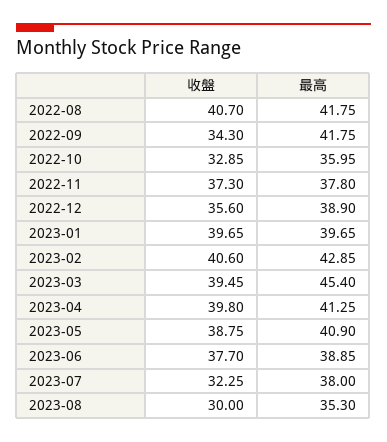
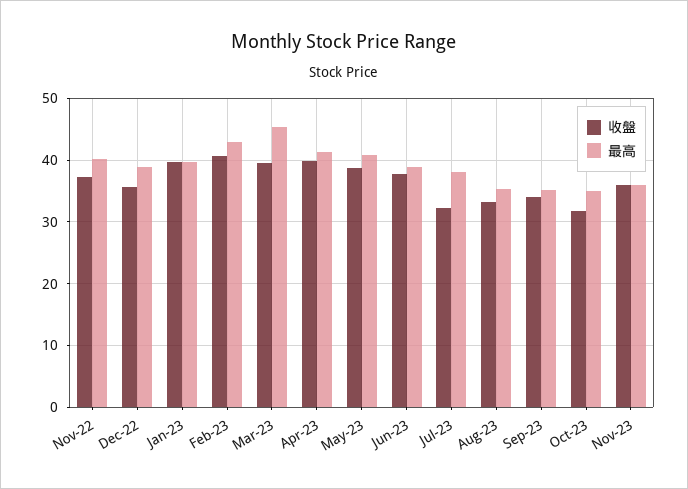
收盤, 2022-08: 40.7 -> none
最高, 2022-08: 41.75 -> none
收盤, 2022-09: 34.3 -> none
最高, 2022-09: 41.75 -> none
收盤, 2022-10: 32.85 -> none
最高, 2022-10: 35.95 -> none
最高, 2022-11: 37.8 -> 40
收盤, 2023-08: 30 -> 33
收盤, Sep-23: none -> 34
最高, Sep-23: none -> 35
收盤, Oct-23: none -> 32
最高, Oct-23: none -> 35
收盤, Nov-23: none -> 36
最高, Nov-23: none -> 36

